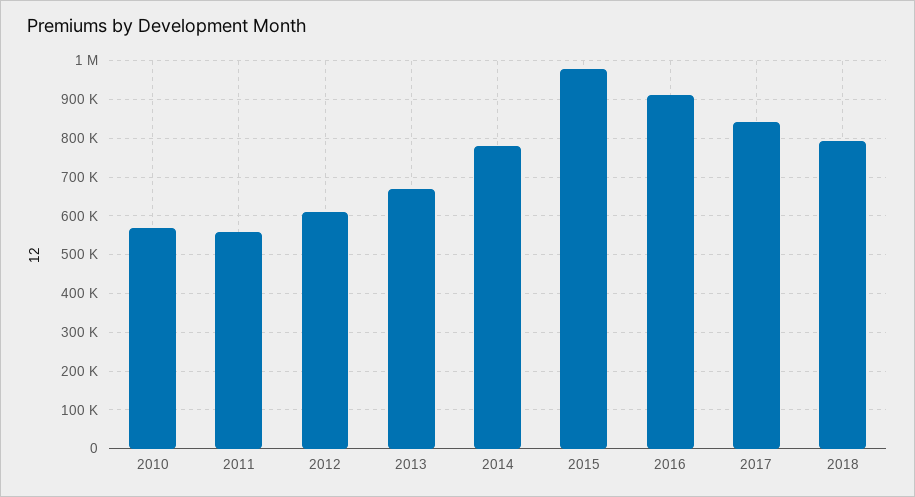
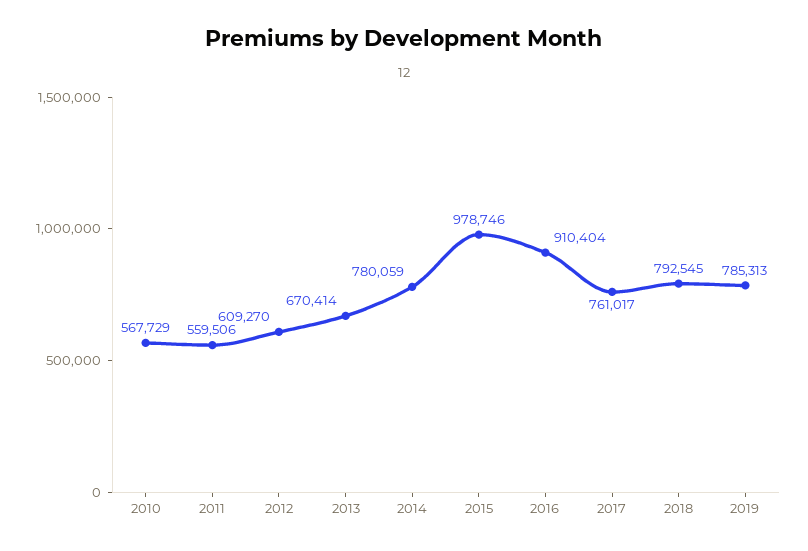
2017: 840000 -> 761017
2019: none -> 785313

